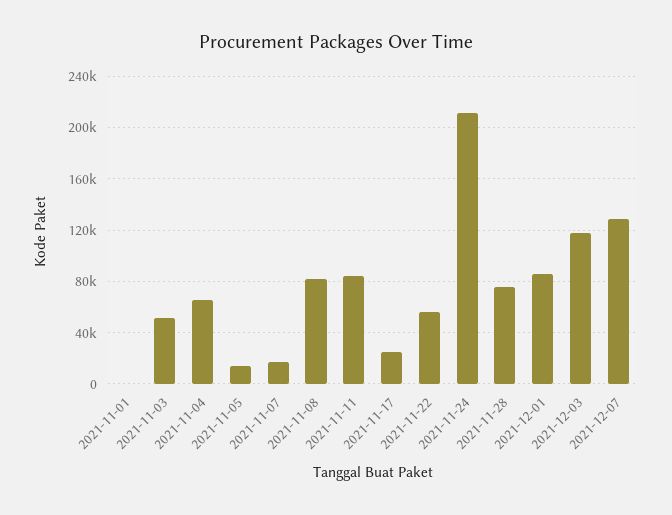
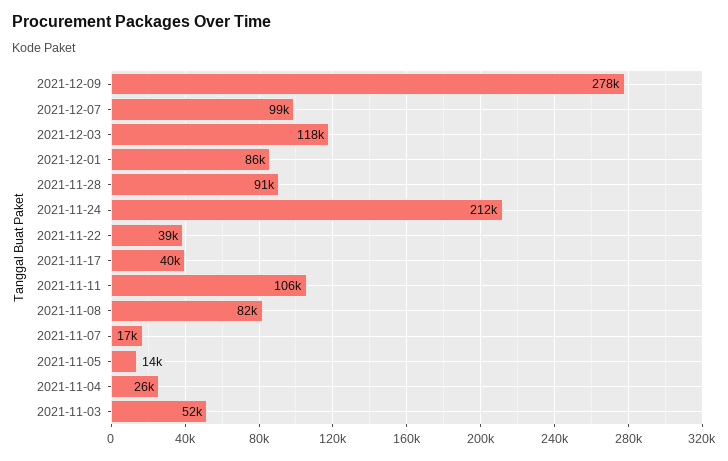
2021-11-01: 0 -> none
2021-11-04: 65000 -> 26000
2021-11-11: 85000 -> 106000
2021-11-17: 25000 -> 40000
2021-11-22: 55000 -> 39000
2021-11-28: 75000 -> 91000
2021-12-07: 130000 -> 99000
2021-12-09: none -> 278000

